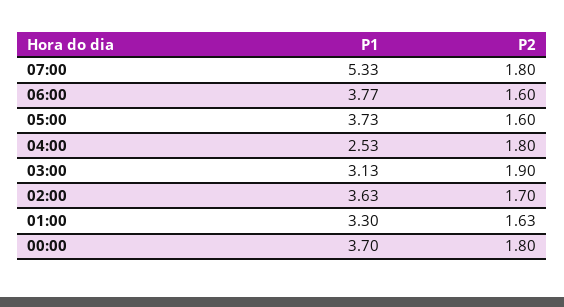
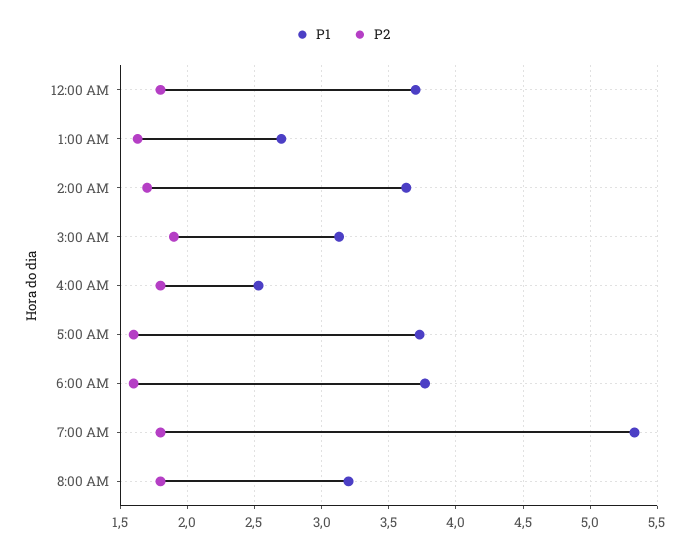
P1, 01:00: 3.3 -> 2.7
P1, 8:00 AM: none -> 3.2
P2, 8:00 AM: none -> 1.8

